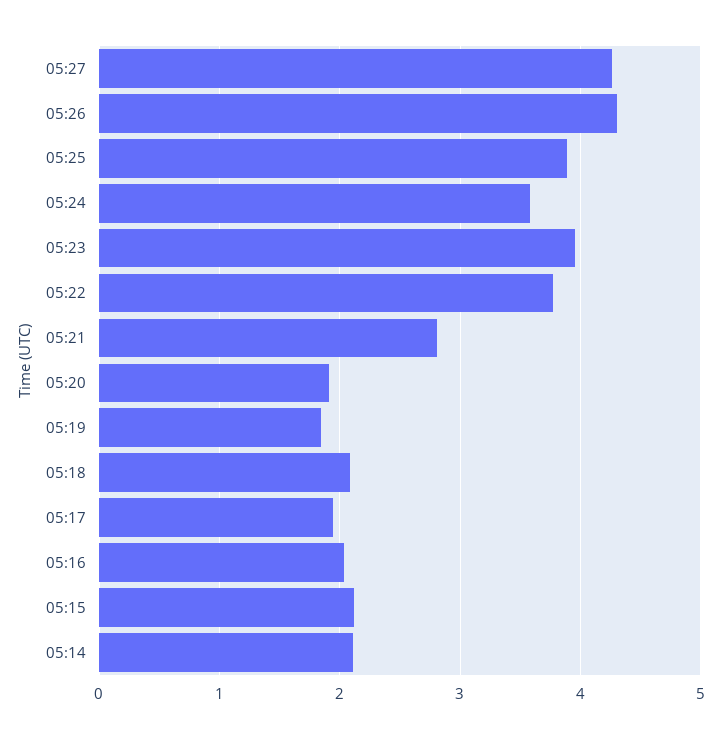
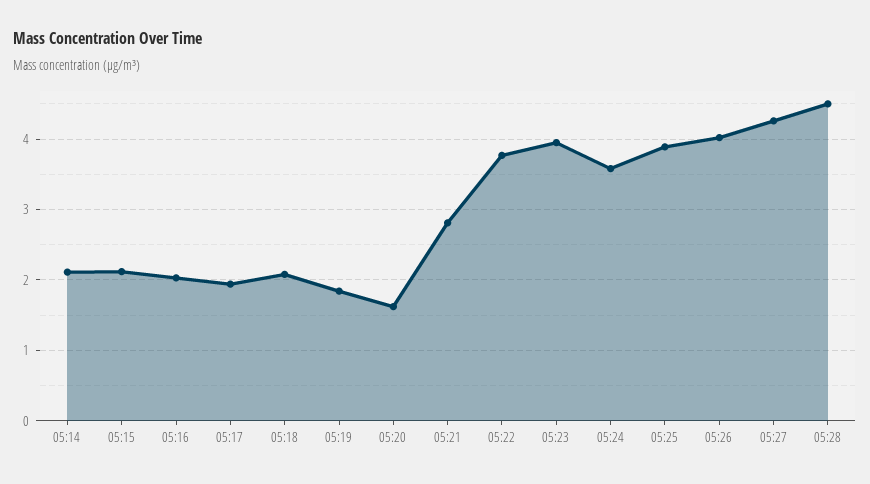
05:26: 4.3 -> 4
05:20: 1.9 -> 1.6
05:28: none -> 4.5

